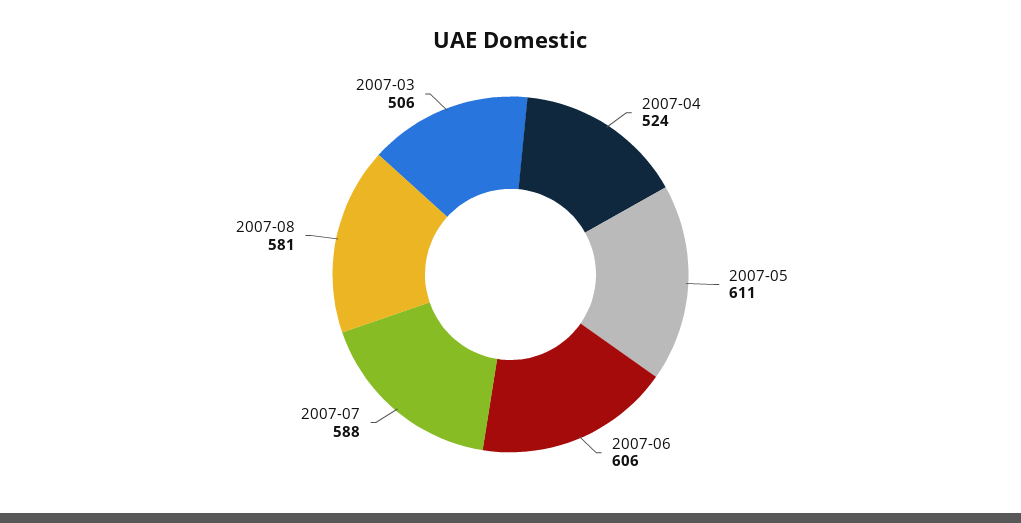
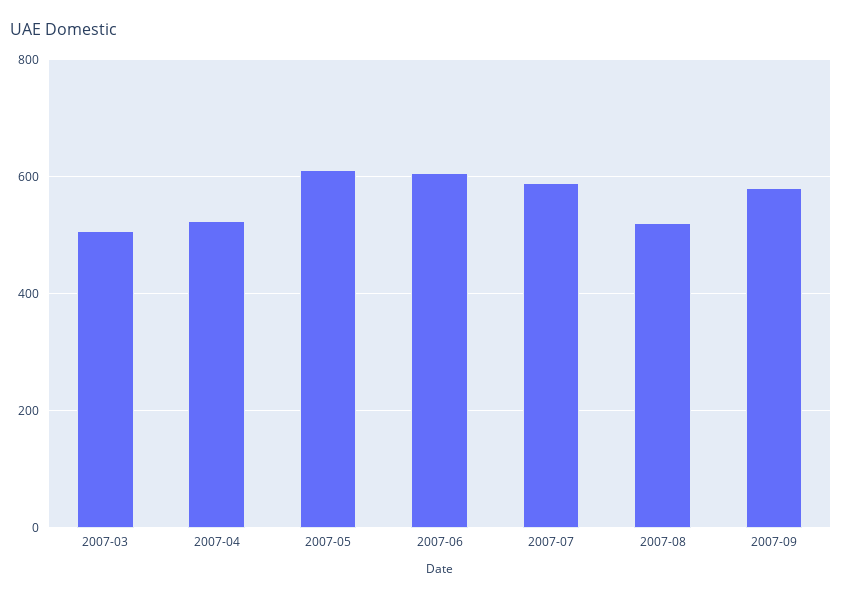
2007-08: 581 -> 520
2007-09: none -> 580

